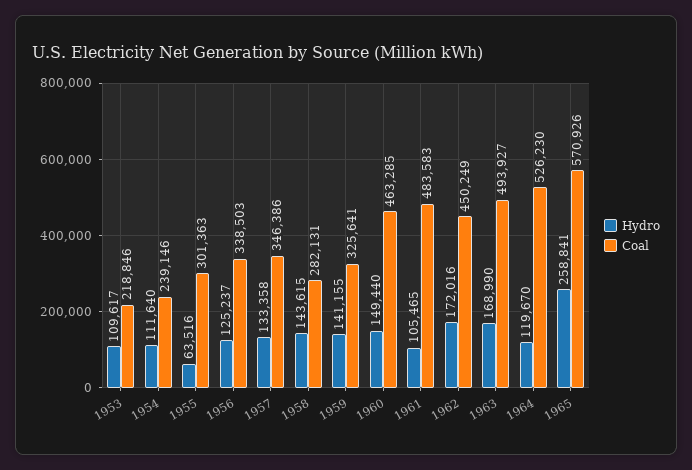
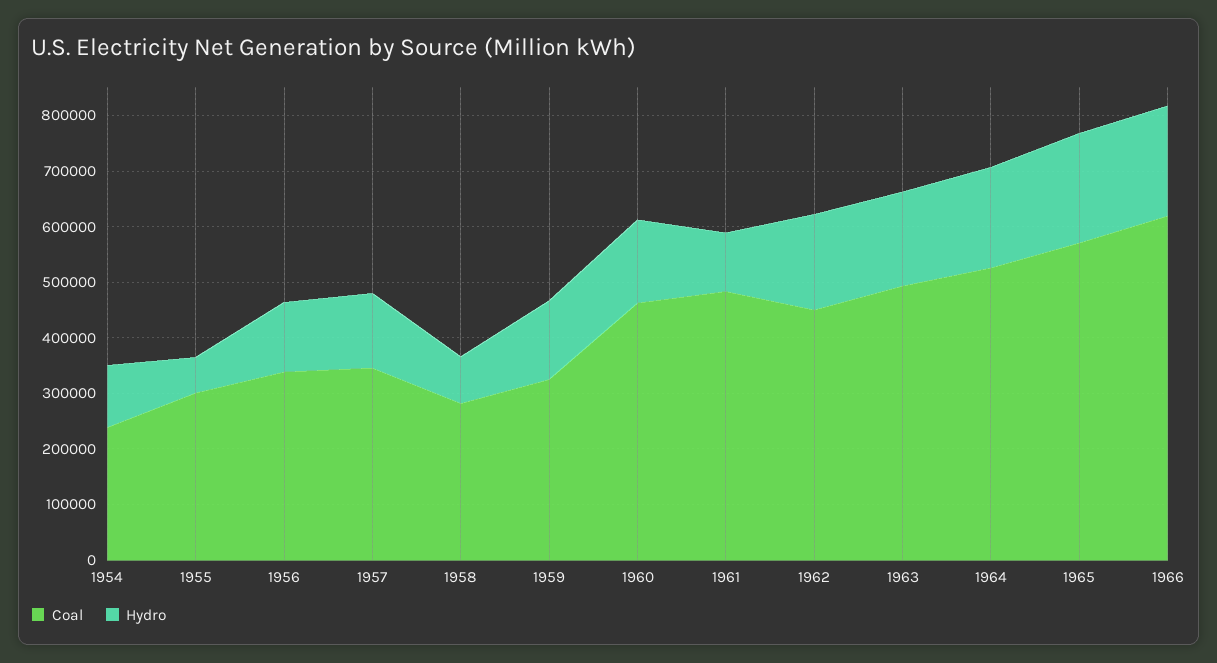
Hydro, 1953: 109617 -> none
Coal, 1953: 218846 -> none
Hydro, 1958: 143615 -> 80000
Hydro, 1964: 119670 -> 180000
Hydro, 1965: 258841 -> 200000
Coal, 1966: none -> 620000
Hydro, 1966: none -> 200000

